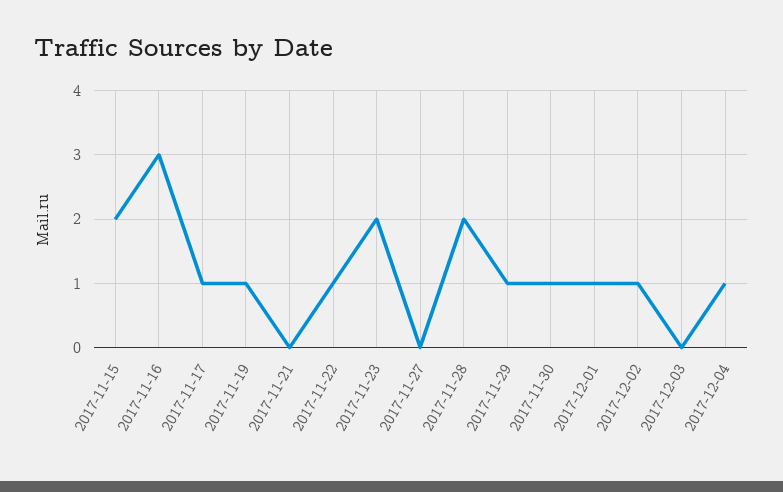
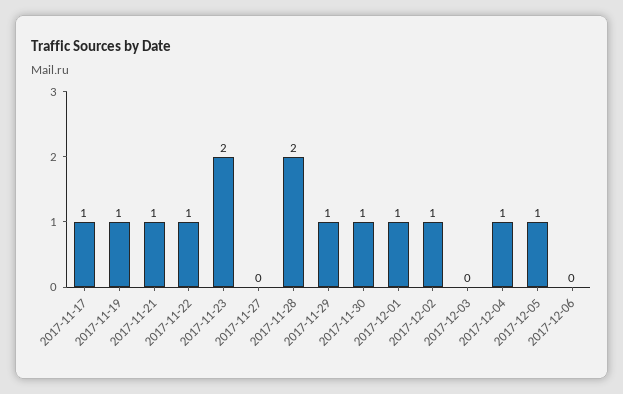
2017-11-15: 2 -> none
2017-11-16: 3 -> none
2017-11-21: 0 -> 1
2017-12-05: none -> 1
2017-12-06: none -> 0

